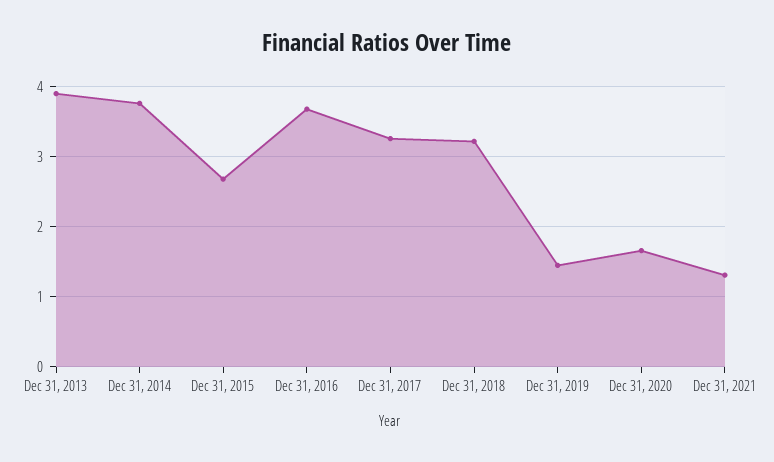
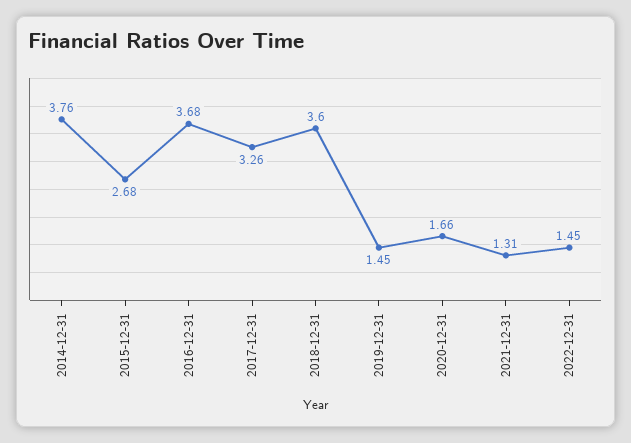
Dec 31, 2013: 3.9 -> none
Dec 31, 2018: 3.2 -> 3.6
2022-12-31: none -> 1.45

